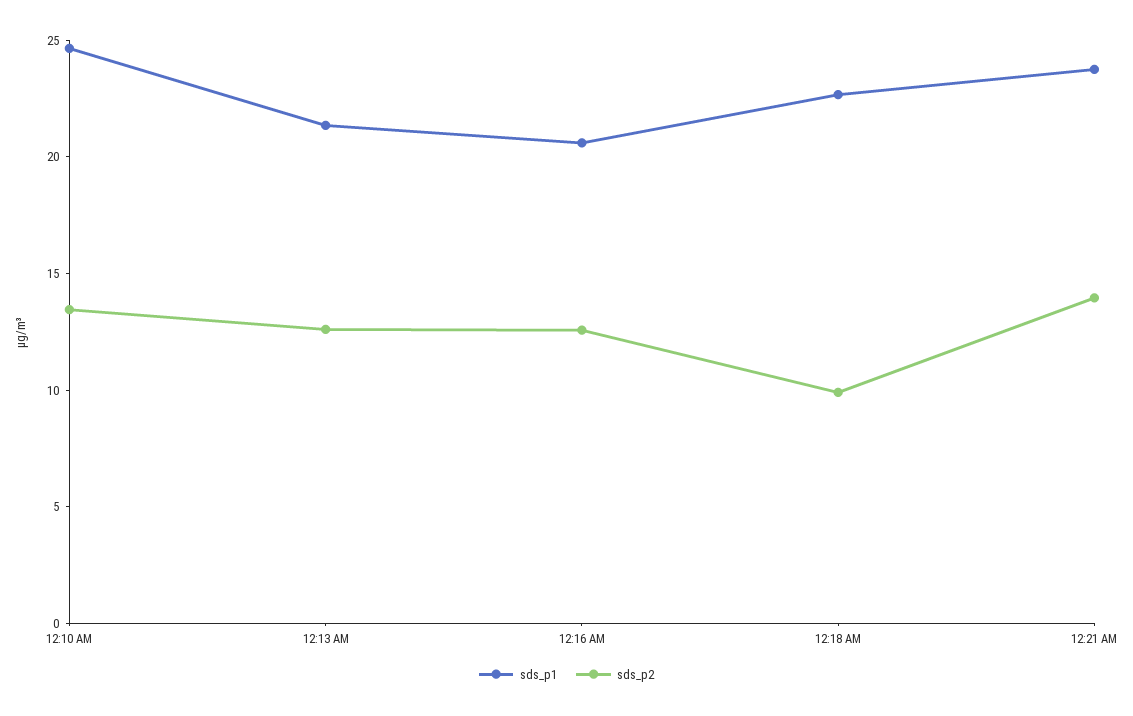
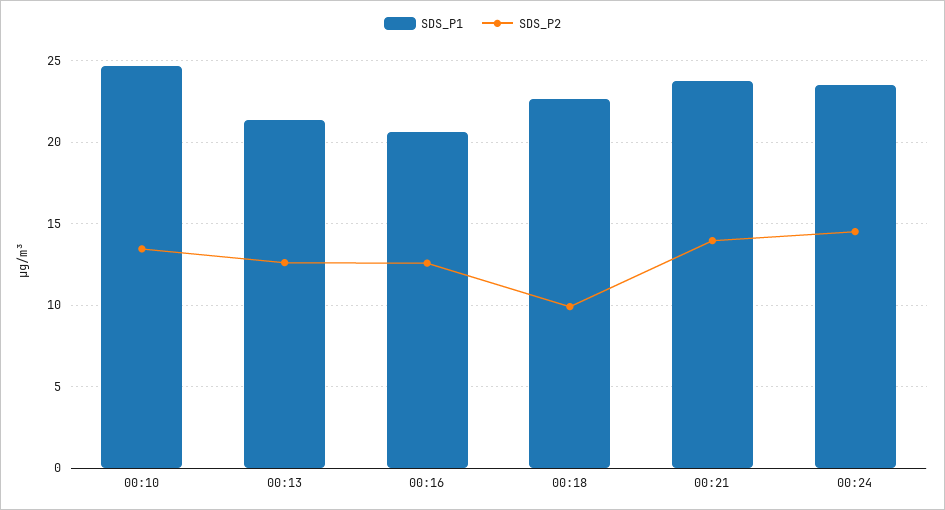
sds_p1, 00:24: none -> 23.5
sds_p2, 00:24: none -> 14.5

